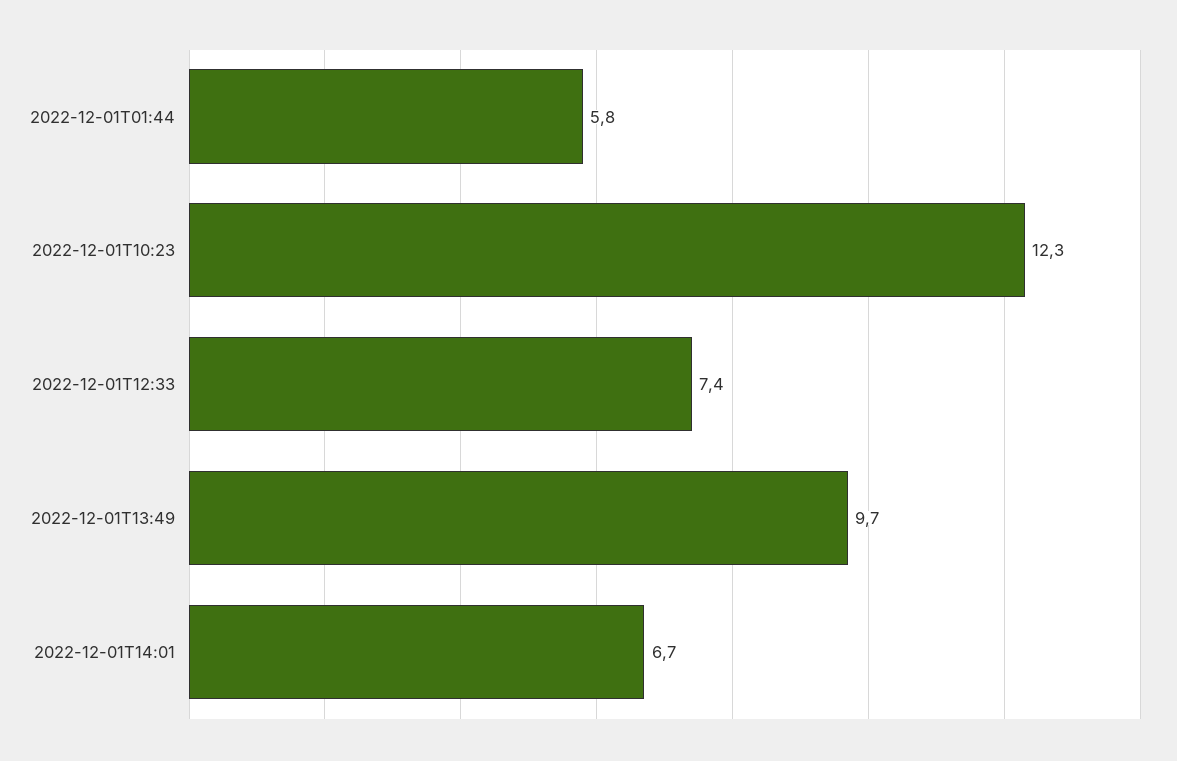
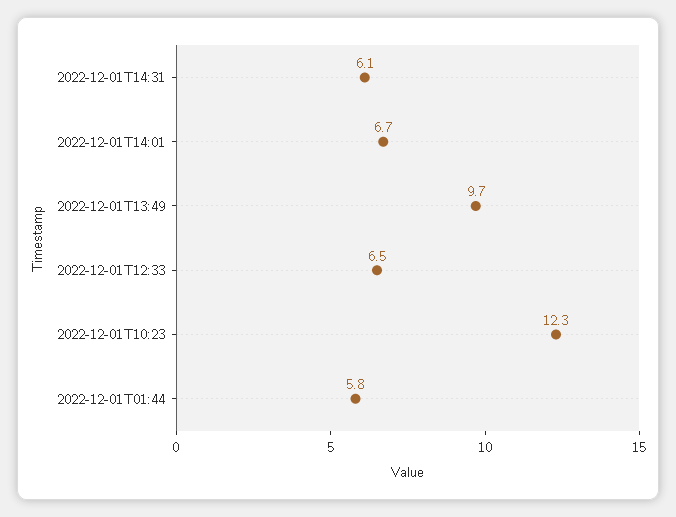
2022-12-01T12:33: 7.4 -> 6.5
2022-12-01T14:31: none -> 6.1

